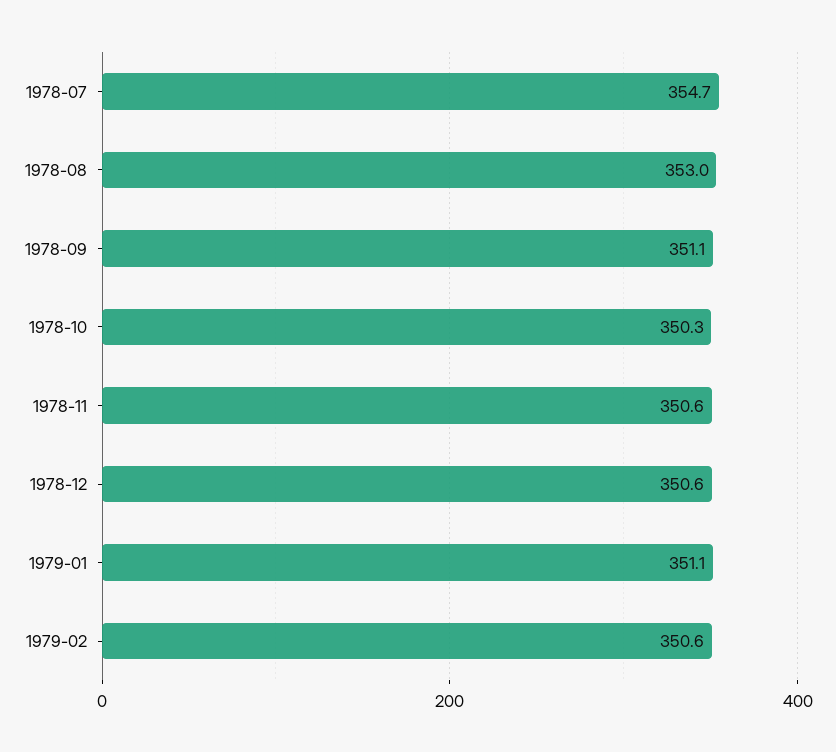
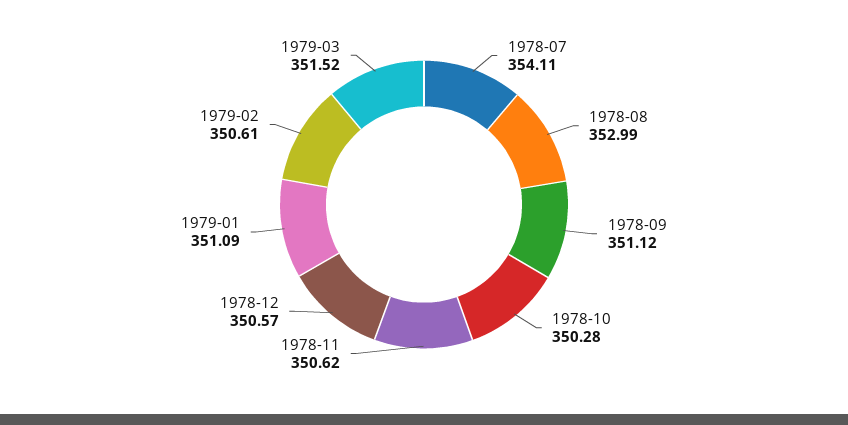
1978-07: 354.7 -> 354.11
1979-03: none -> 351.52

